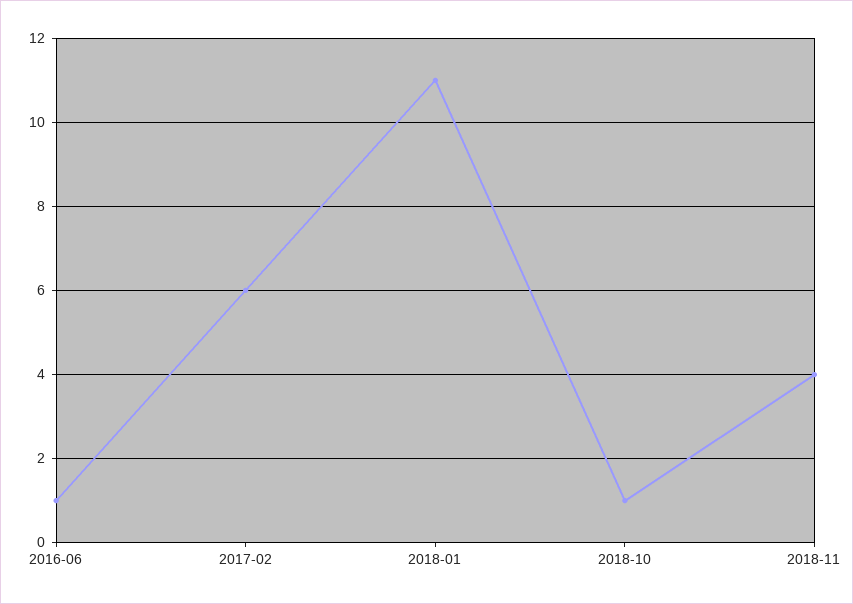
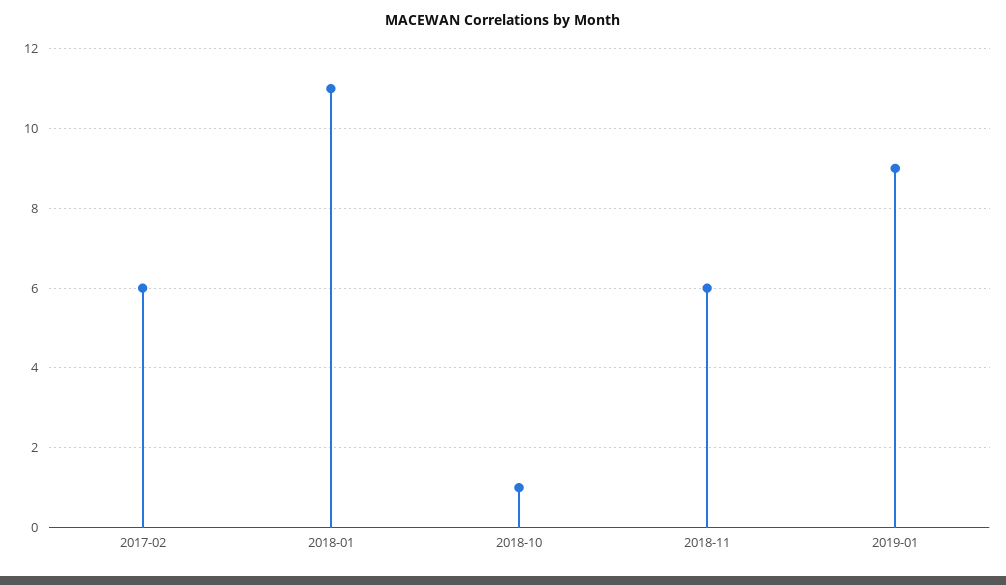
2016-06: 1 -> none
2018-11: 4 -> 6
2019-01: none -> 9

